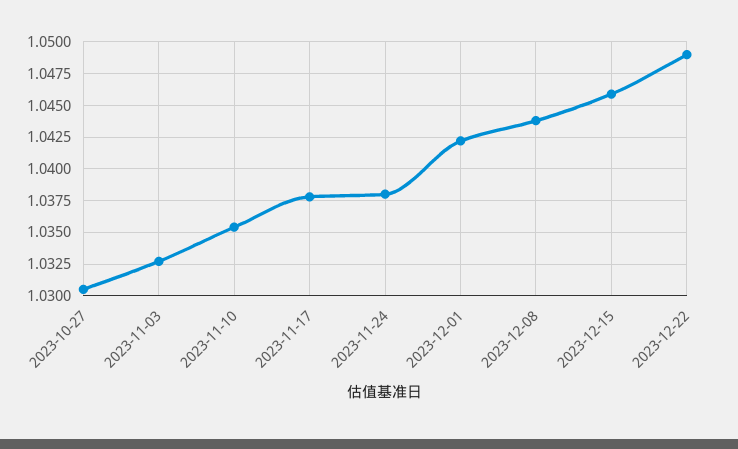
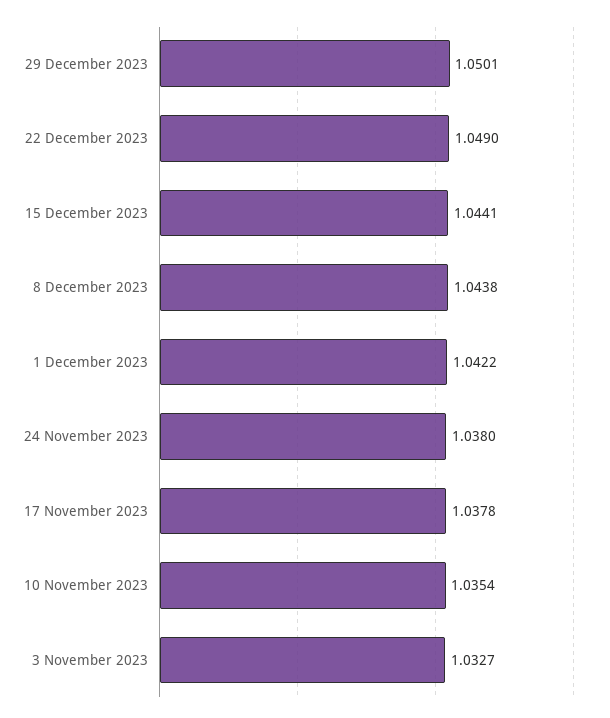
2023-10-27: 1.0305 -> none
2023-12-15: 1.046 -> 1.0441
29 December 2023: none -> 1.0501

